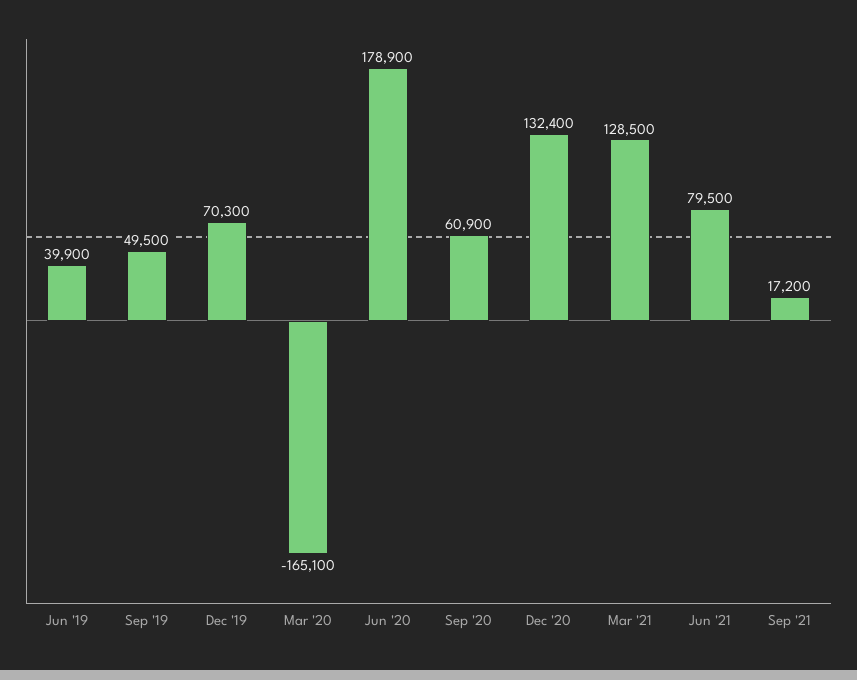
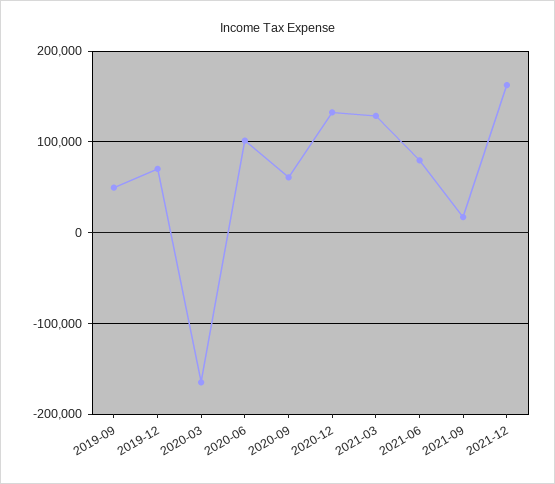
Jun '19: 39900 -> none
Jun '20: 178900 -> 100000
2021-12: none -> 160000

